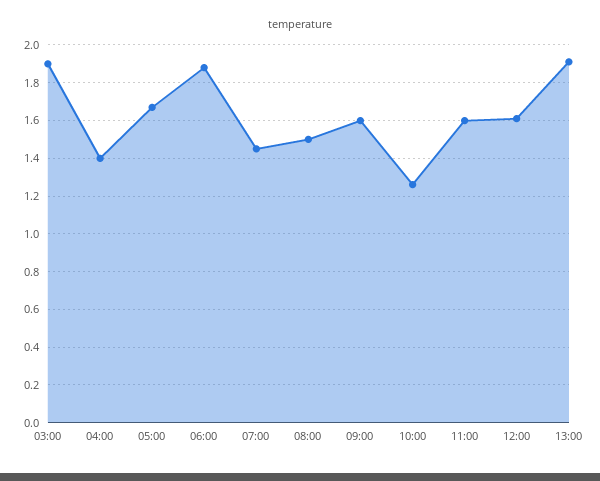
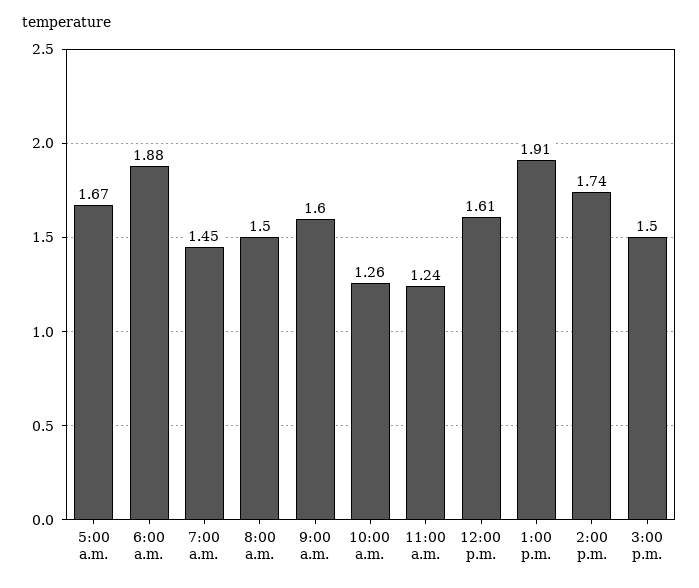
03:00: 1.9 -> none
04:00: 1.4 -> none
11:00: 1.6 -> 1.24
2:00 p.m.: none -> 1.74
3:00 p.m.: none -> 1.5

